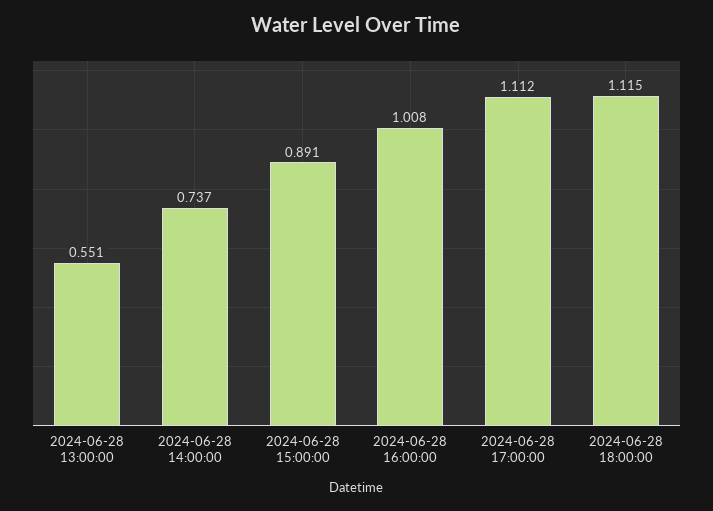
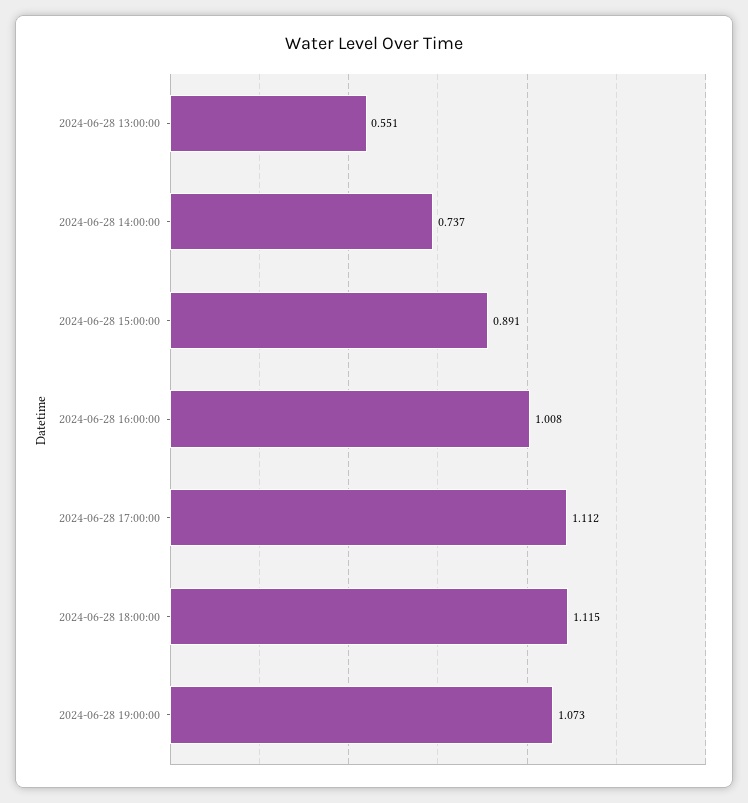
2024-06-28 19:00:00: none -> 1.073

